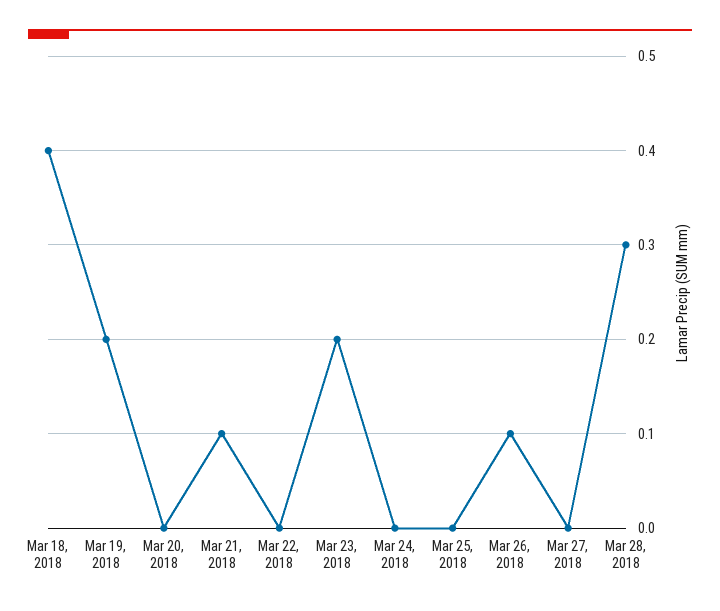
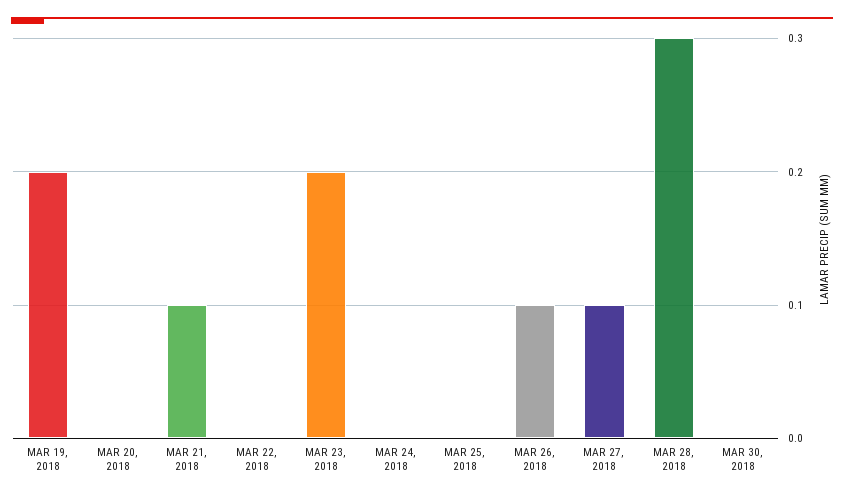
Mar 18, 2018: 0.4 -> none
Mar 27, 2018: 0 -> 0.1
MAR 30, 2018: none -> 0

